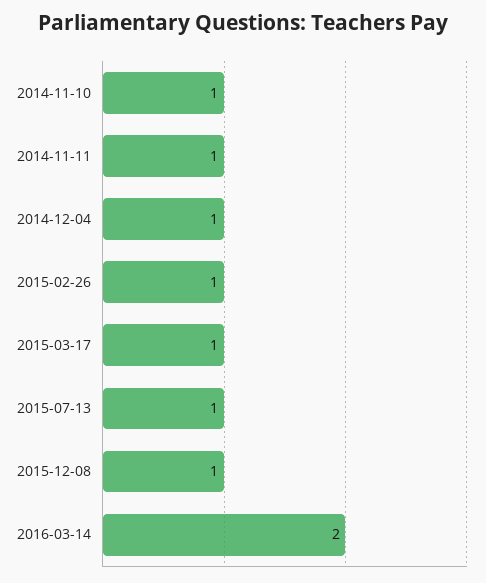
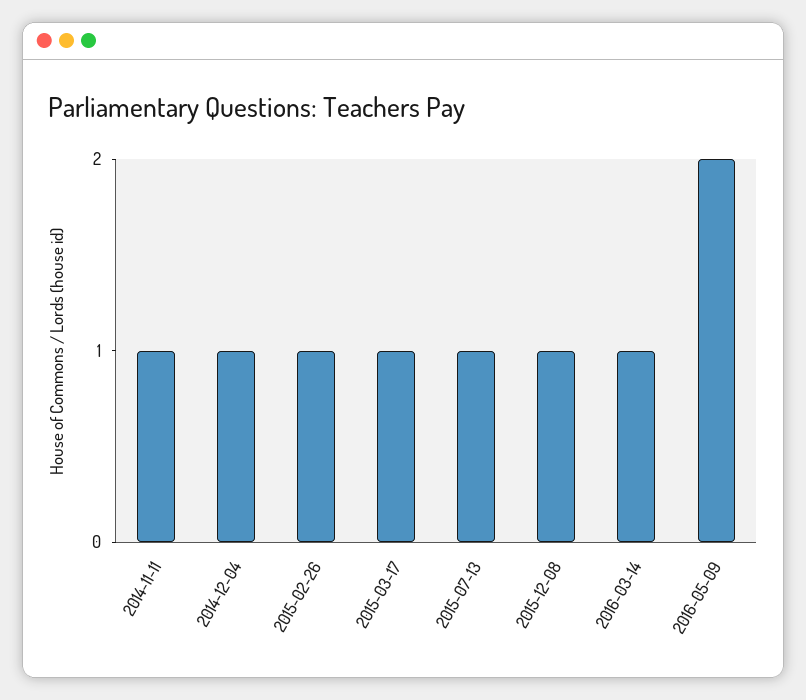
2014-11-10: 1 -> none
2016-03-14: 2 -> 1
2016-05-09: none -> 2

